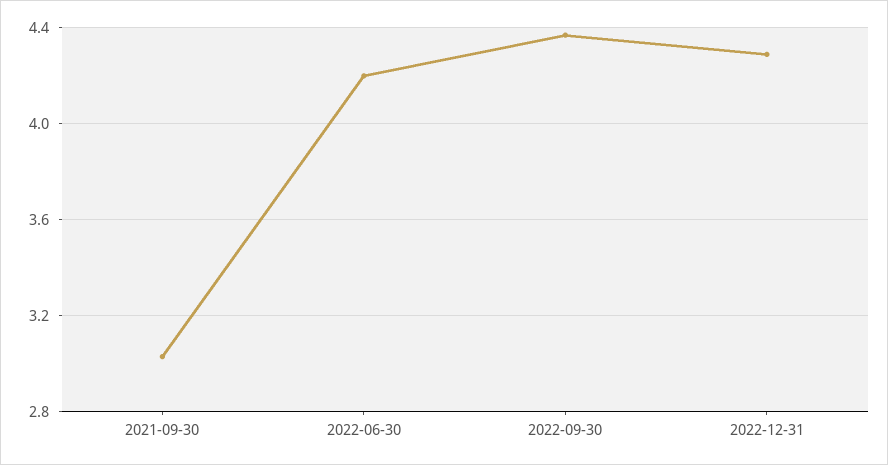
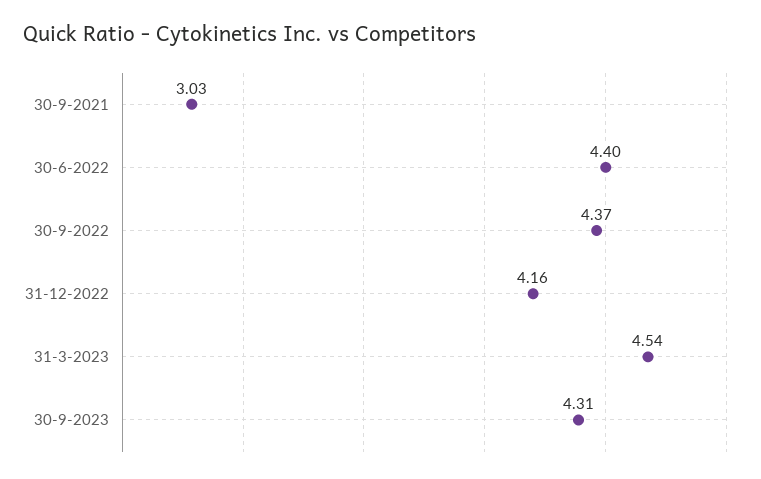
2022-06-30: 4.2 -> 4.4
2022-12-31: 4.3 -> 4.16
31-3-2023: none -> 4.54
30-9-2023: none -> 4.31

